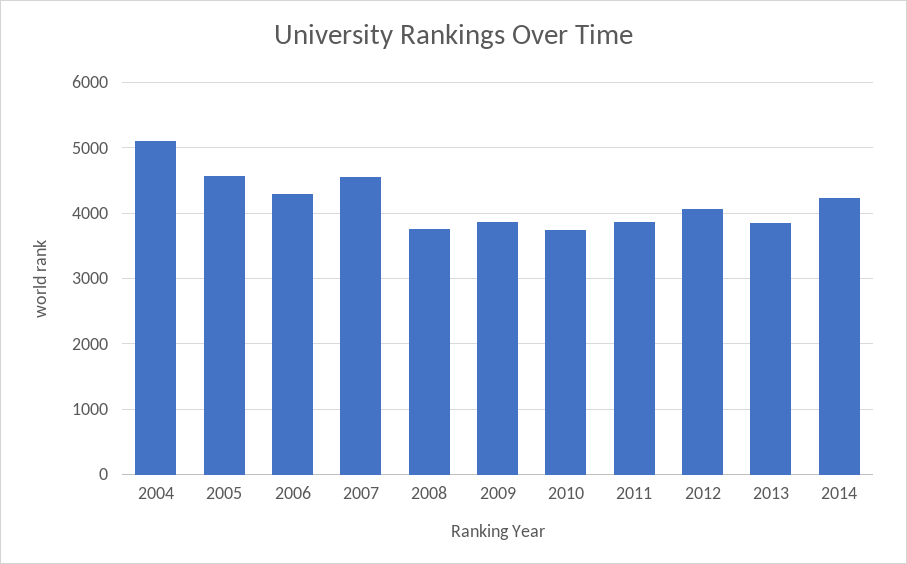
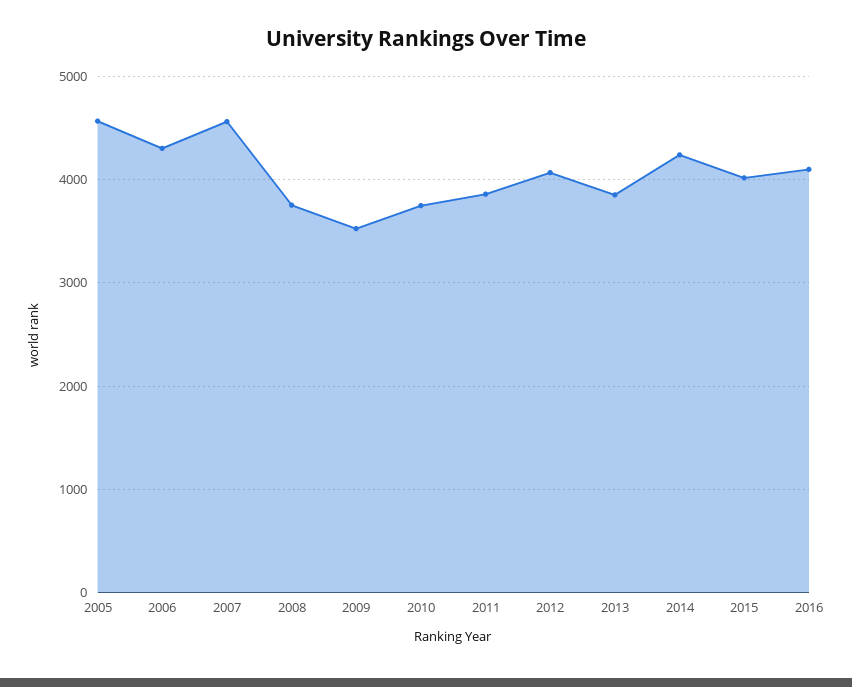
2004: 5100 -> none
2009: 3900 -> 3500
2015: none -> 4000
2016: none -> 4100

